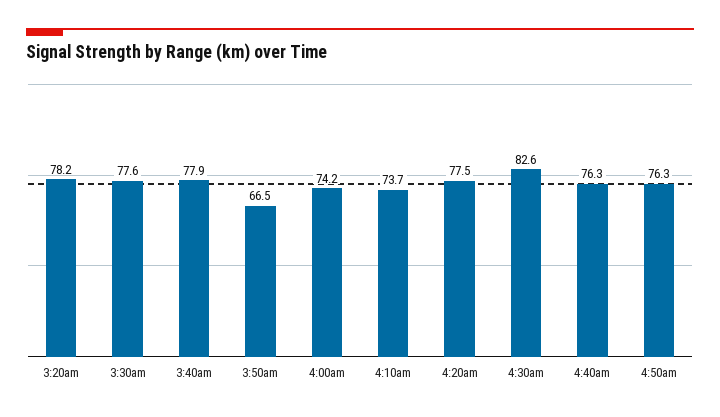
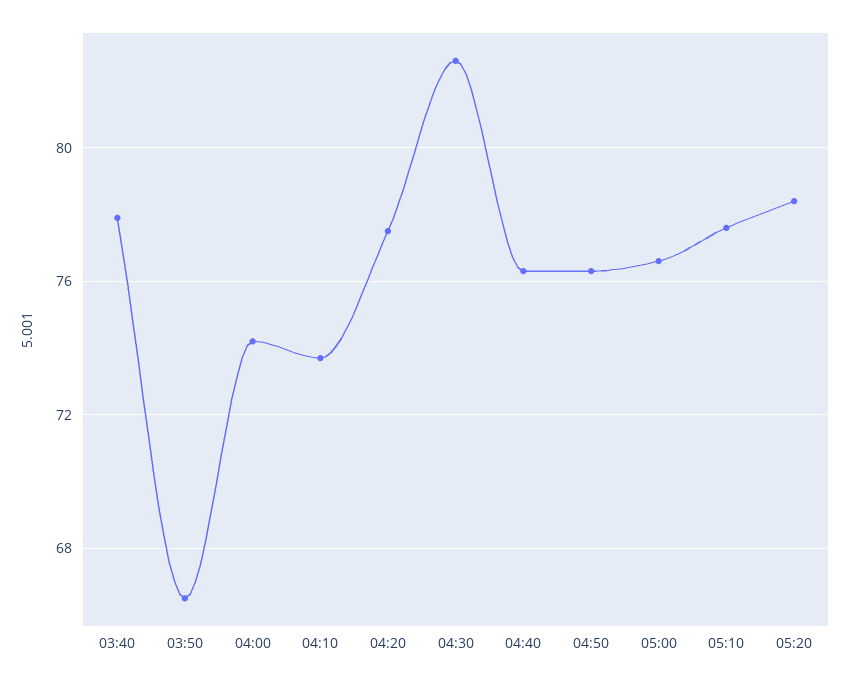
3:20am: 78.2 -> none
3:30am: 77.6 -> none
05:00: none -> 76.5
05:10: none -> 77.5
05:20: none -> 78.5

